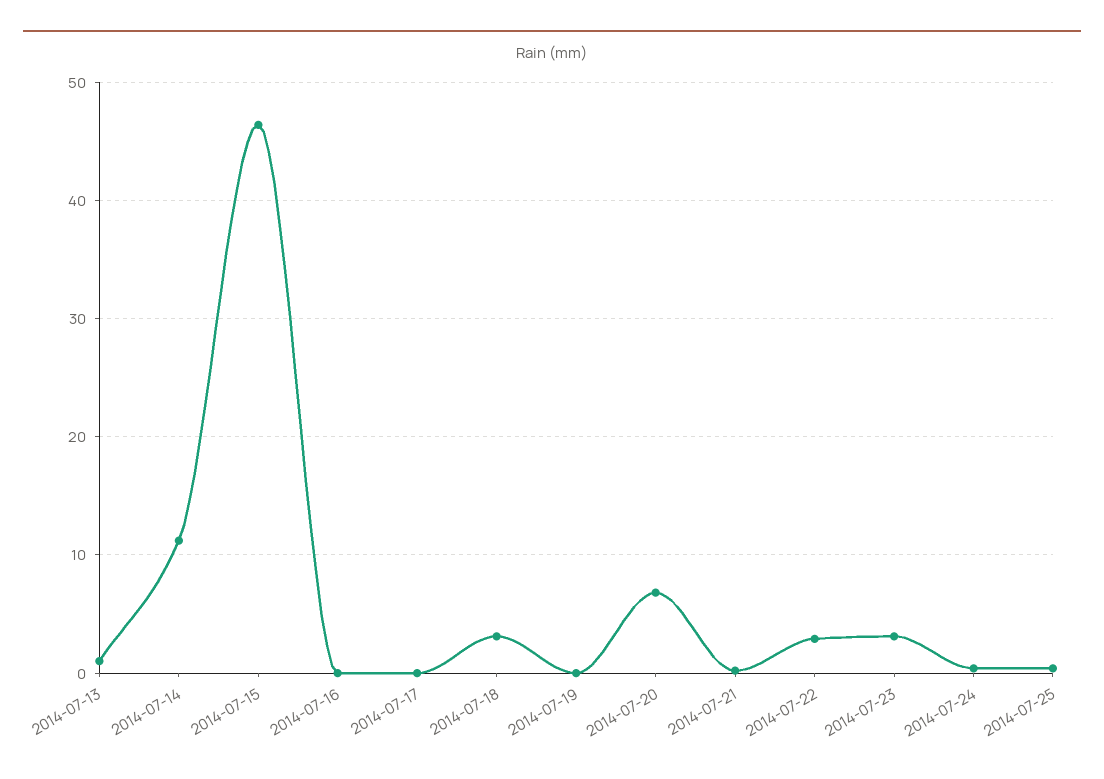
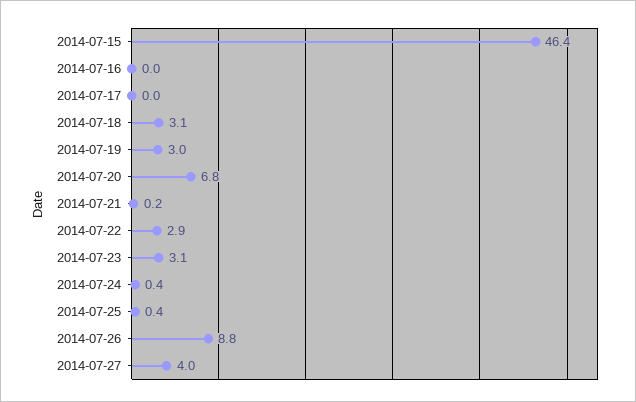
2014-07-13: 1 -> none
2014-07-14: 11 -> none
2014-07-19: 0 -> 3
2014-07-26: none -> 8.8
2014-07-27: none -> 4

